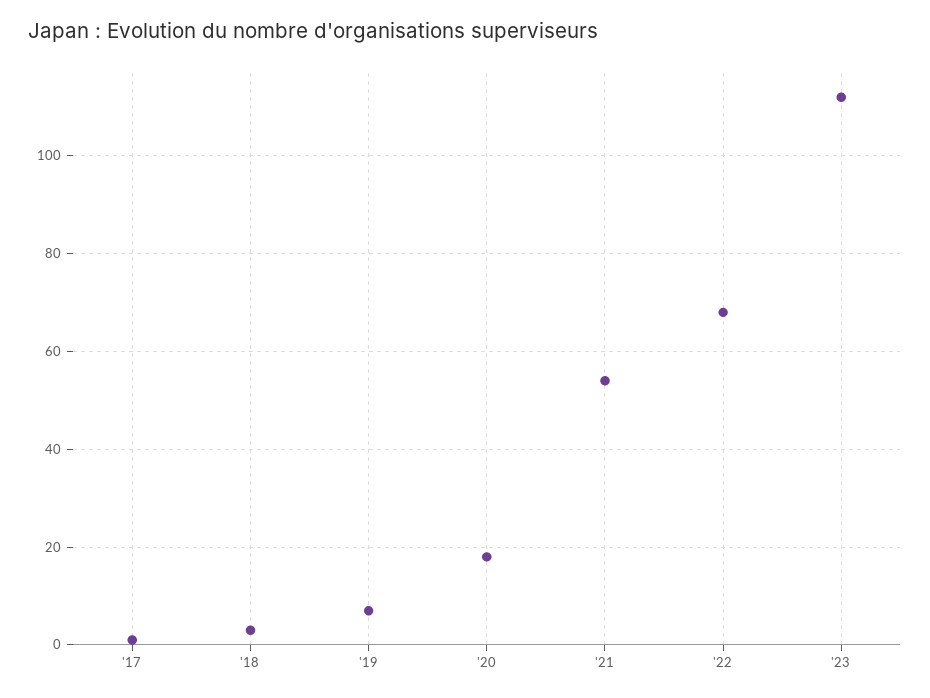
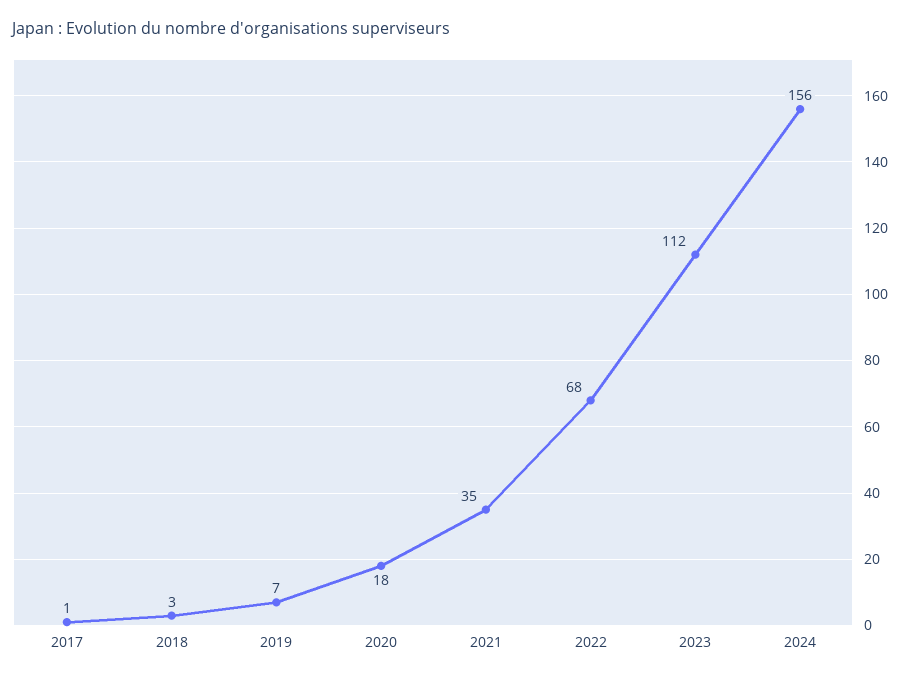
'21: 55 -> 35
2024: none -> 156

